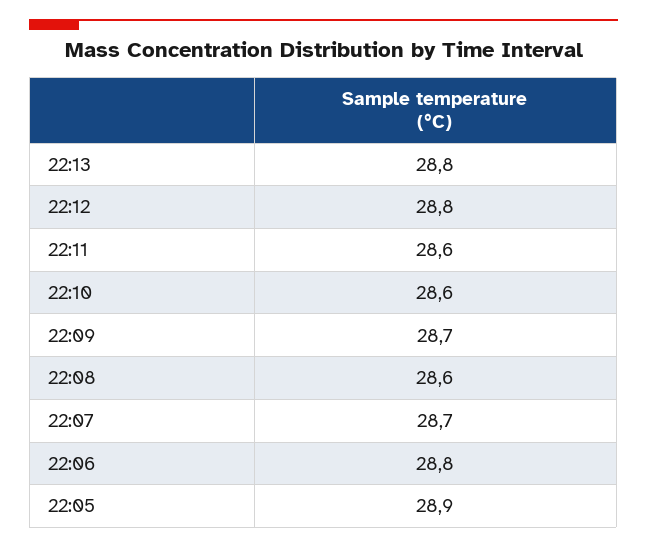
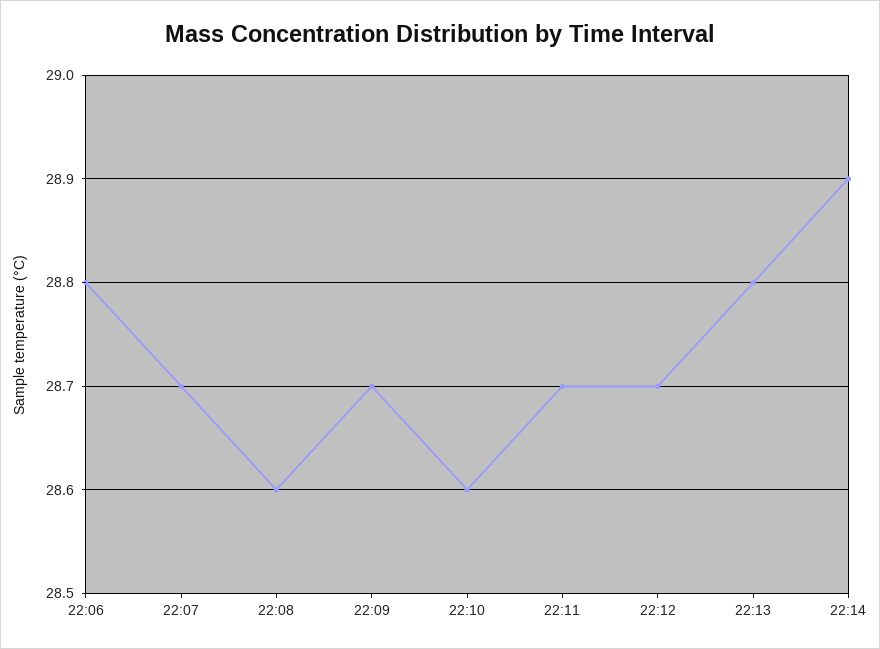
22:12: 28.8 -> 28.7
22:11: 28.6 -> 28.7
22:05: 28.9 -> none
22:14: none -> 28.9

